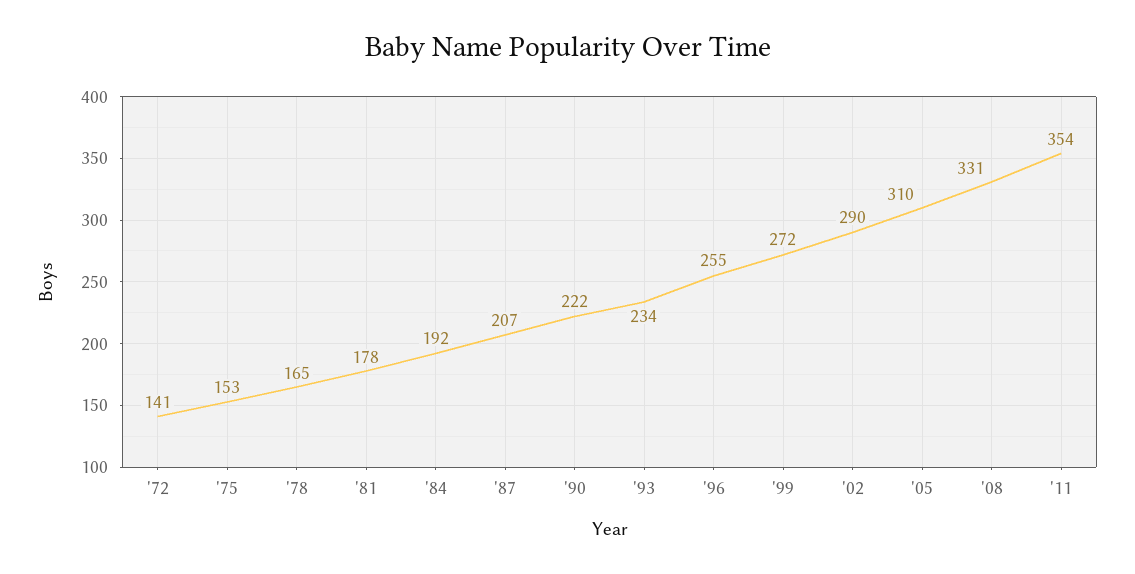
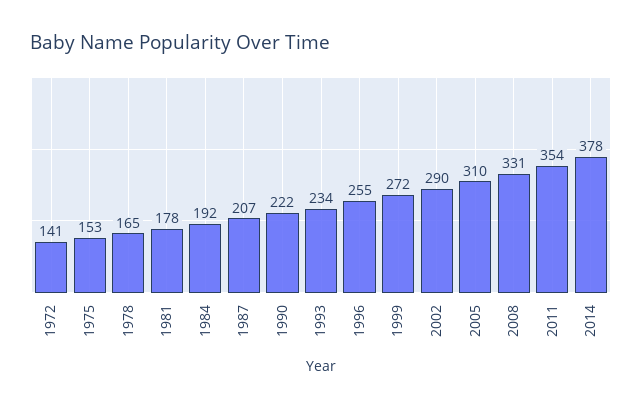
2014: none -> 378

